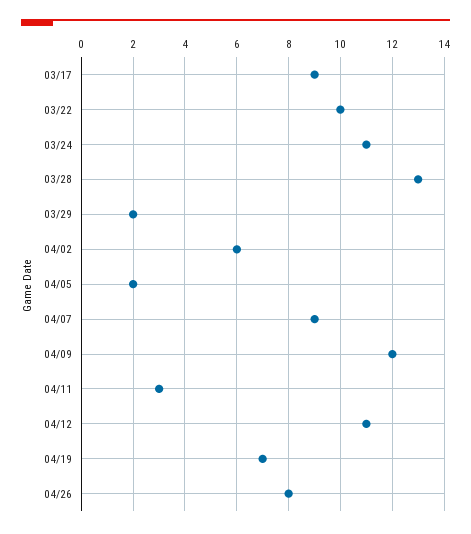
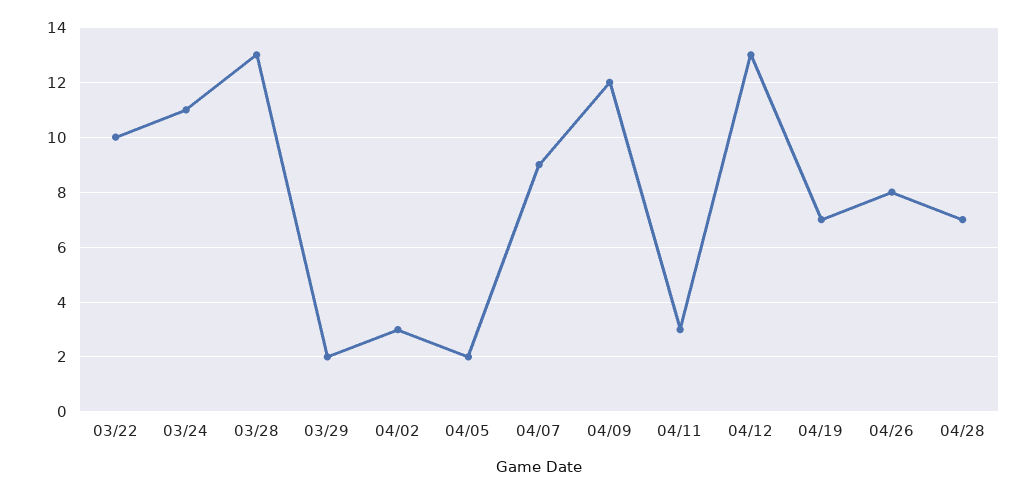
03/17: 9 -> none
04/02: 6 -> 3
04/12: 11 -> 13
04/28: none -> 7

